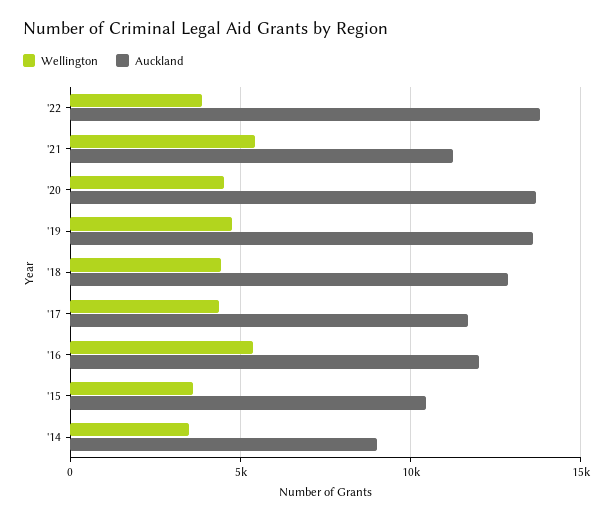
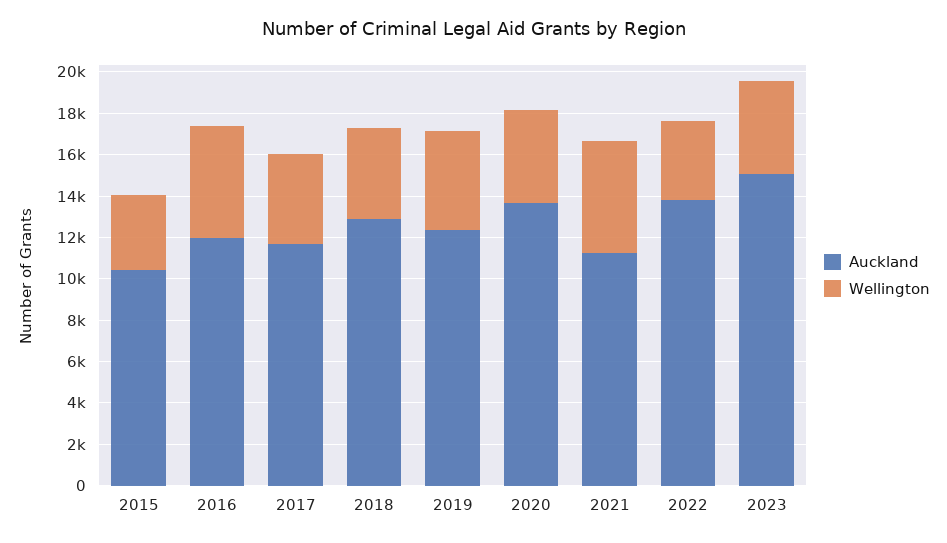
Auckland, '19: 13500 -> 12500
Wellington, '14: 3500 -> none
Auckland, '14: 9000 -> none
Auckland, 2023: none -> 15000
Wellington, 2023: none -> 4500

